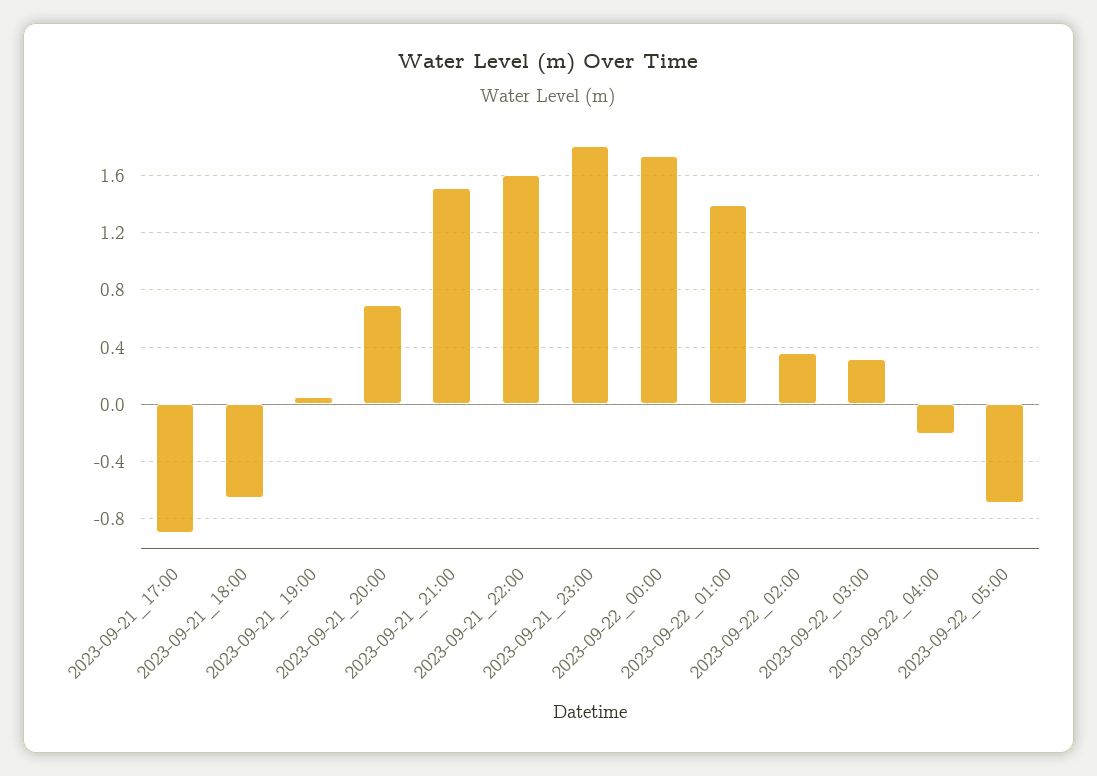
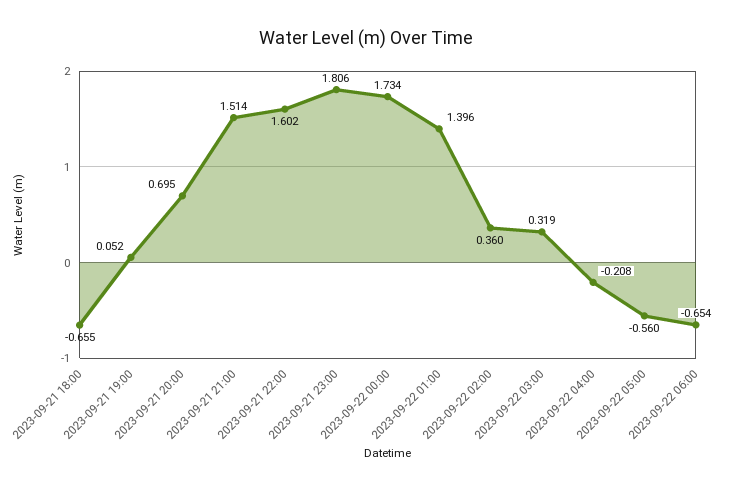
2023-09-21_17:00: -0.9 -> none
2023-09-22_05:00: -0.7 -> -0.56
2023-09-22 06:00: none -> -0.654

